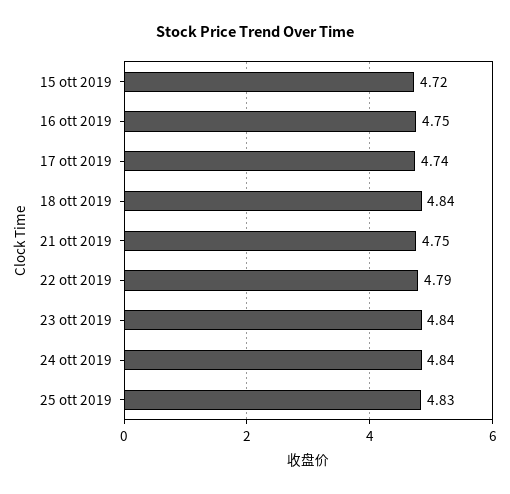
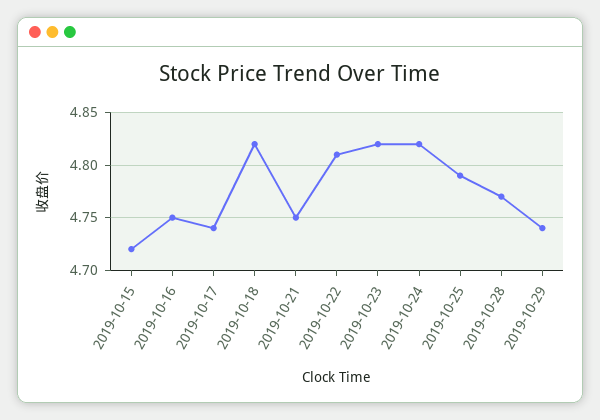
18 ott 2019: 4.84 -> 4.82
22 ott 2019: 4.79 -> 4.81
23 ott 2019: 4.84 -> 4.82
24 ott 2019: 4.84 -> 4.82
25 ott 2019: 4.83 -> 4.79
2019-10-28: none -> 4.77
2019-10-29: none -> 4.74

